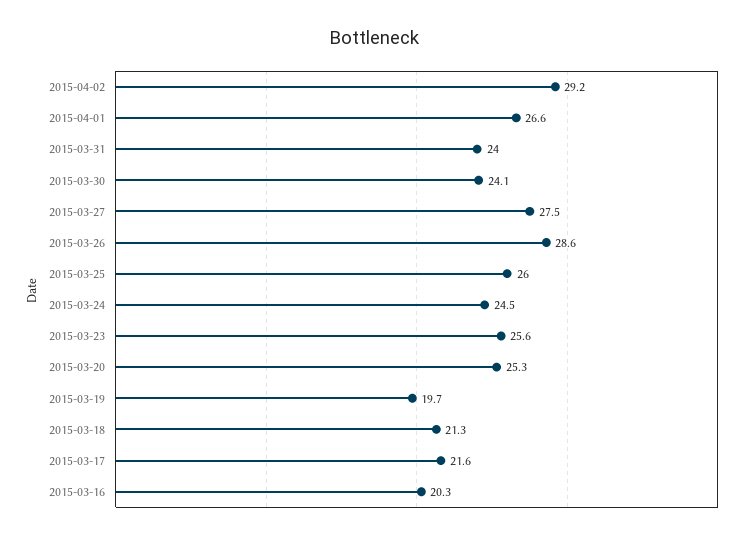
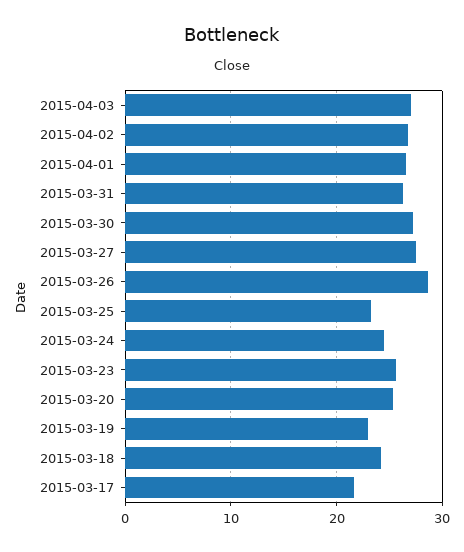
2015-04-02: 29.2 -> 27
2015-03-31: 24 -> 26
2015-03-30: 24.1 -> 27
2015-03-25: 26 -> 23
2015-03-19: 19.7 -> 23
2015-03-18: 21.3 -> 24
2015-03-16: 20.3 -> none
2015-04-03: none -> 27

